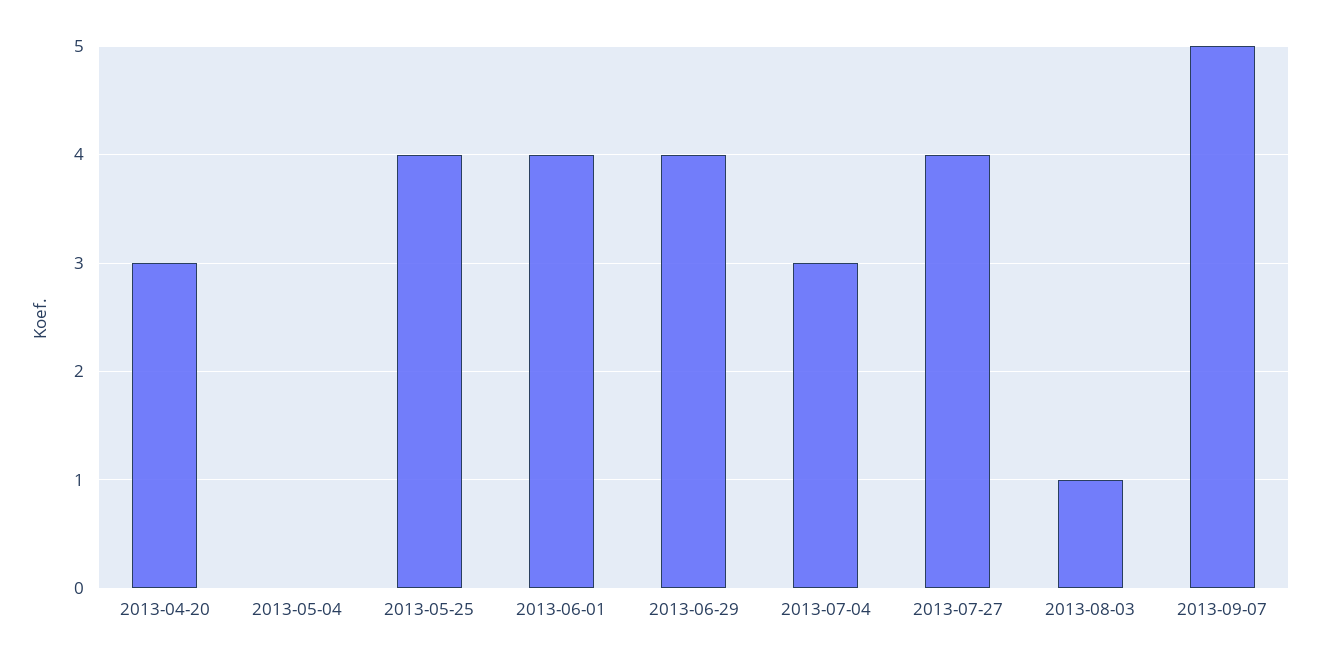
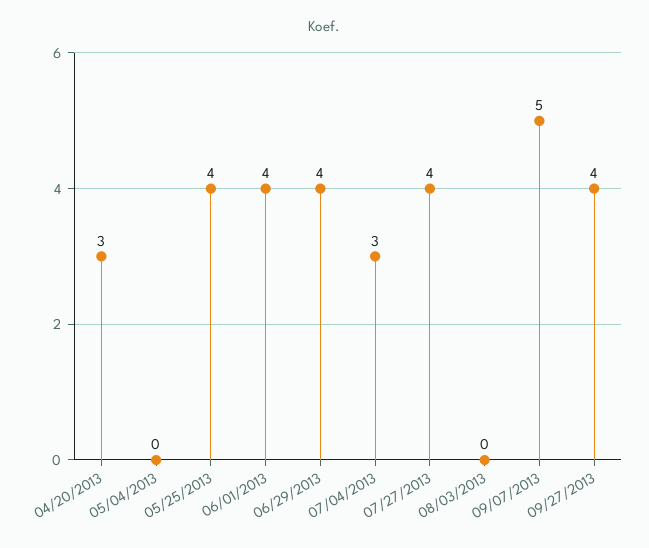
2013-08-03: 1 -> 0
09/27/2013: none -> 4

